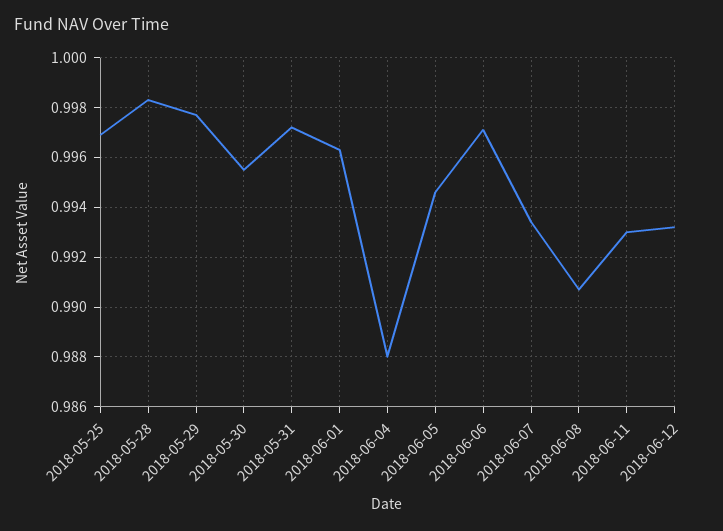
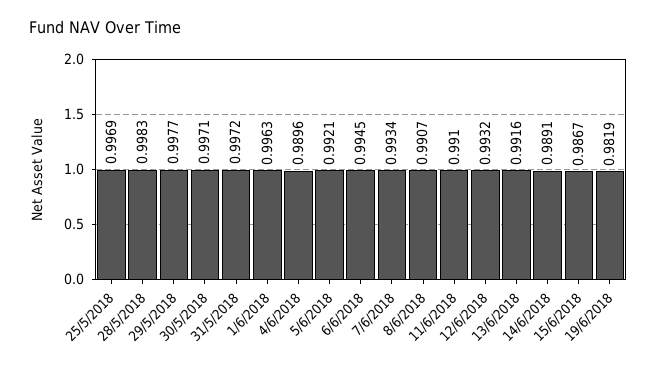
2018-05-30: 0.9955 -> 0.9971
2018-06-04: 0.988 -> 0.9896
2018-06-05: 0.9945 -> 0.9921
2018-06-06: 0.997 -> 0.9945
2018-06-11: 0.993 -> 0.991
13/6/2018: none -> 0.9916
14/6/2018: none -> 0.9891
15/6/2018: none -> 0.9867
19/6/2018: none -> 0.9819

